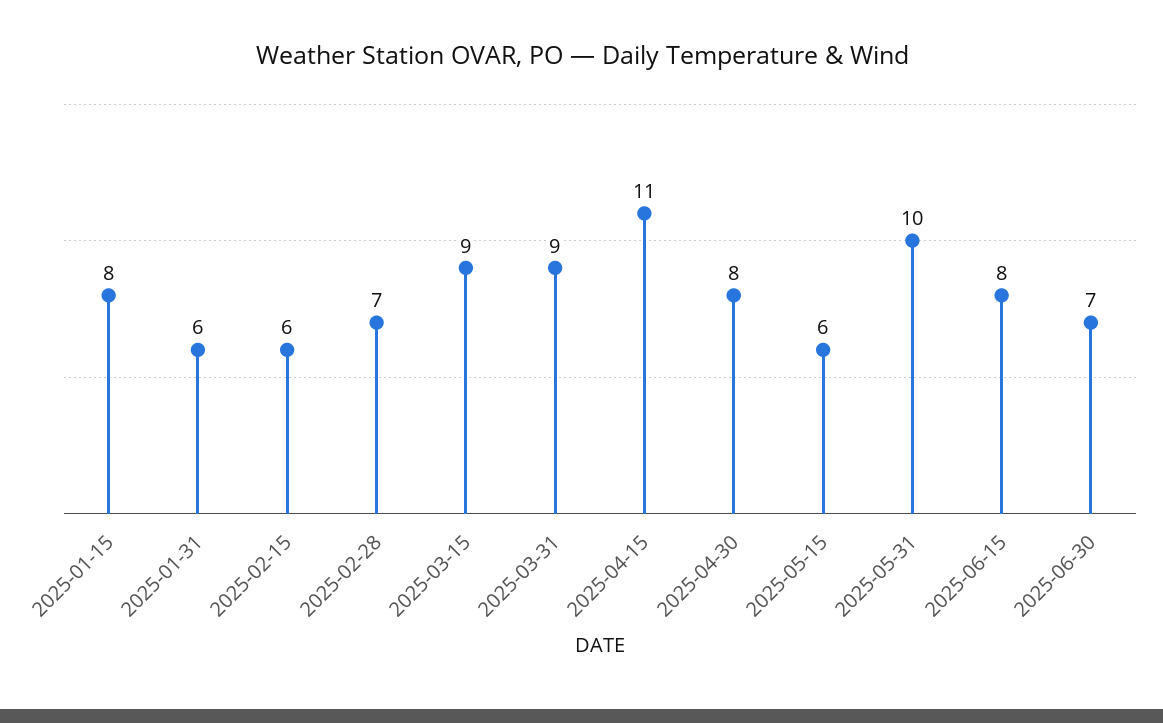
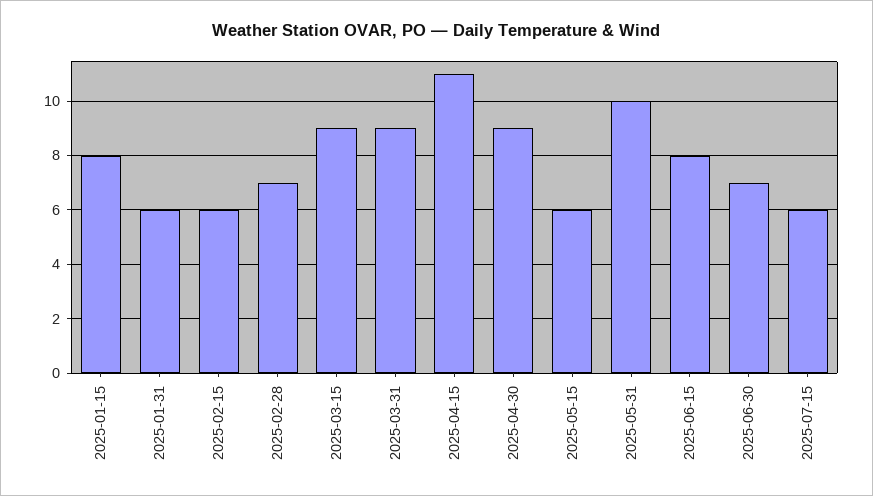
2025-04-30: 8 -> 9
2025-07-15: none -> 6

